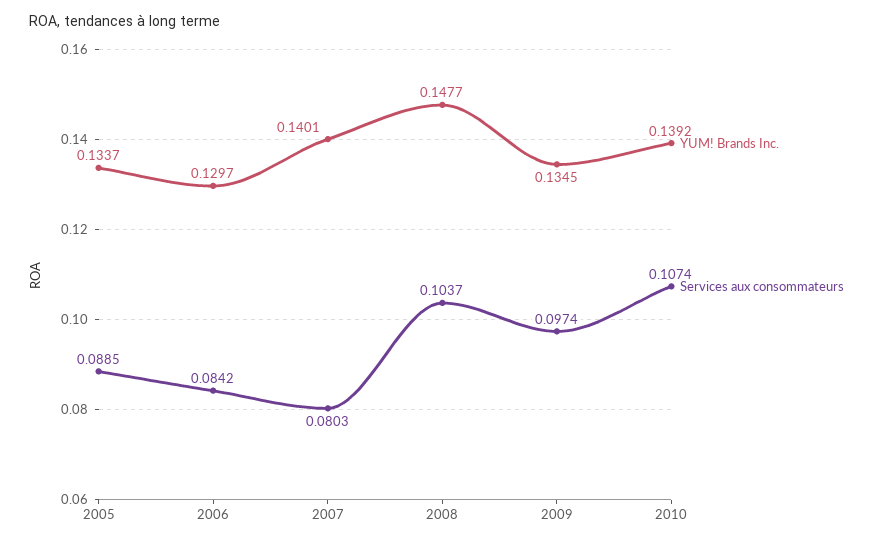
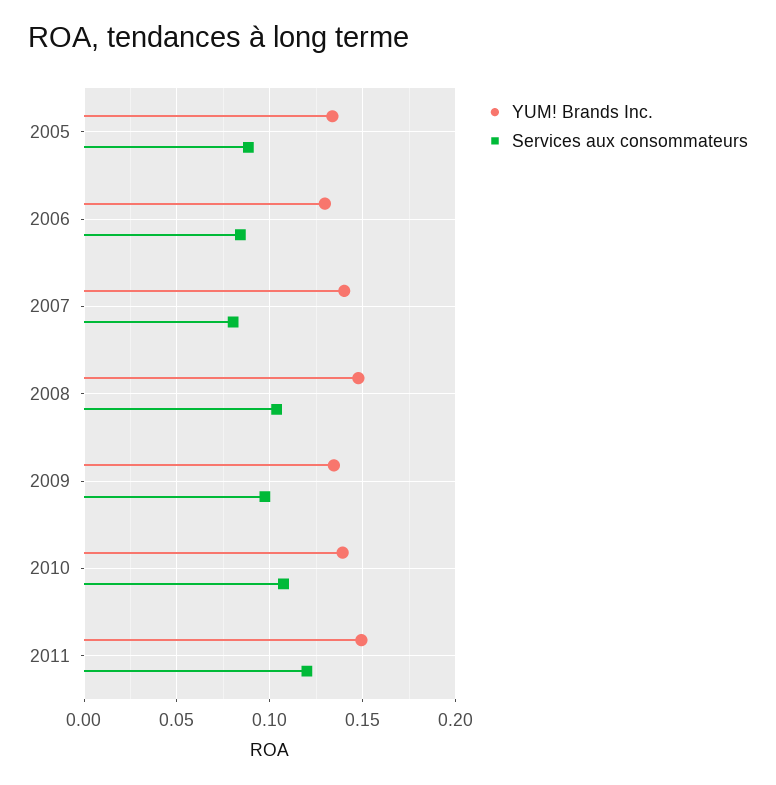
YUM! Brands Inc., 2011: none -> 0.15
Services aux consommateurs, 2011: none -> 0.12

